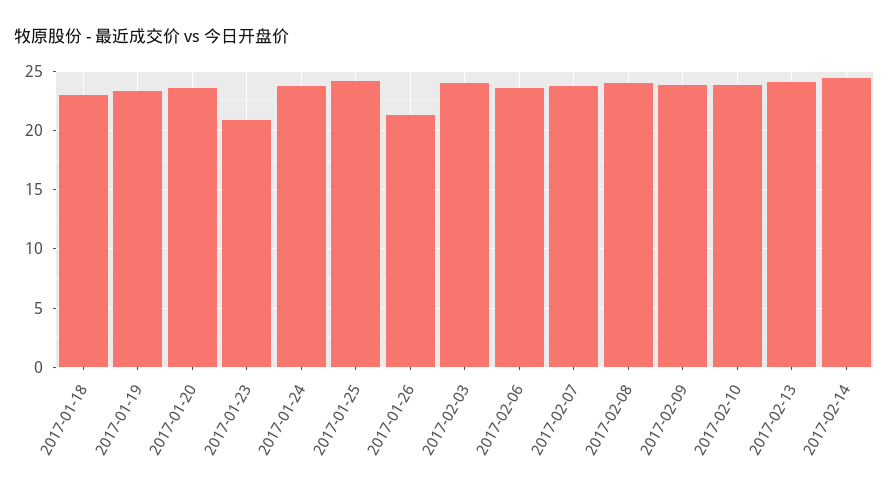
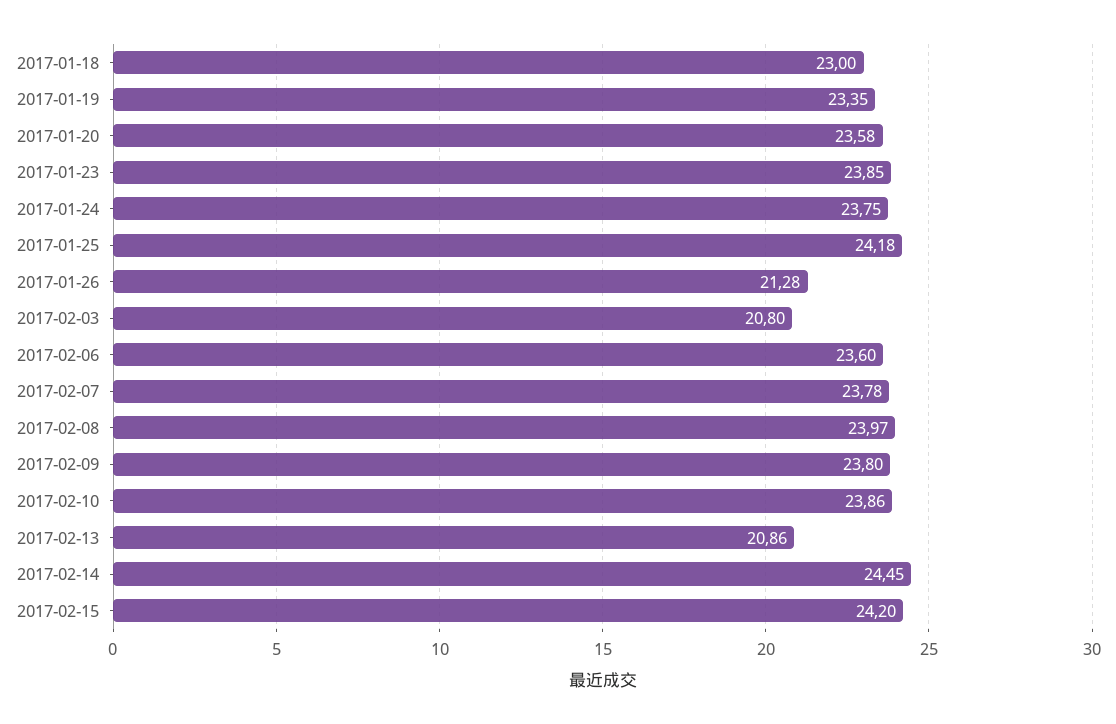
2017-01-23: 21 -> 23.85
2017-02-03: 24 -> 20.8
2017-02-13: 24 -> 20.86
2017-02-15: none -> 24.2

